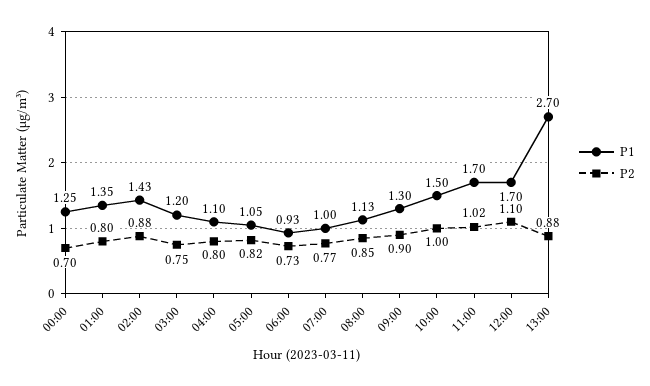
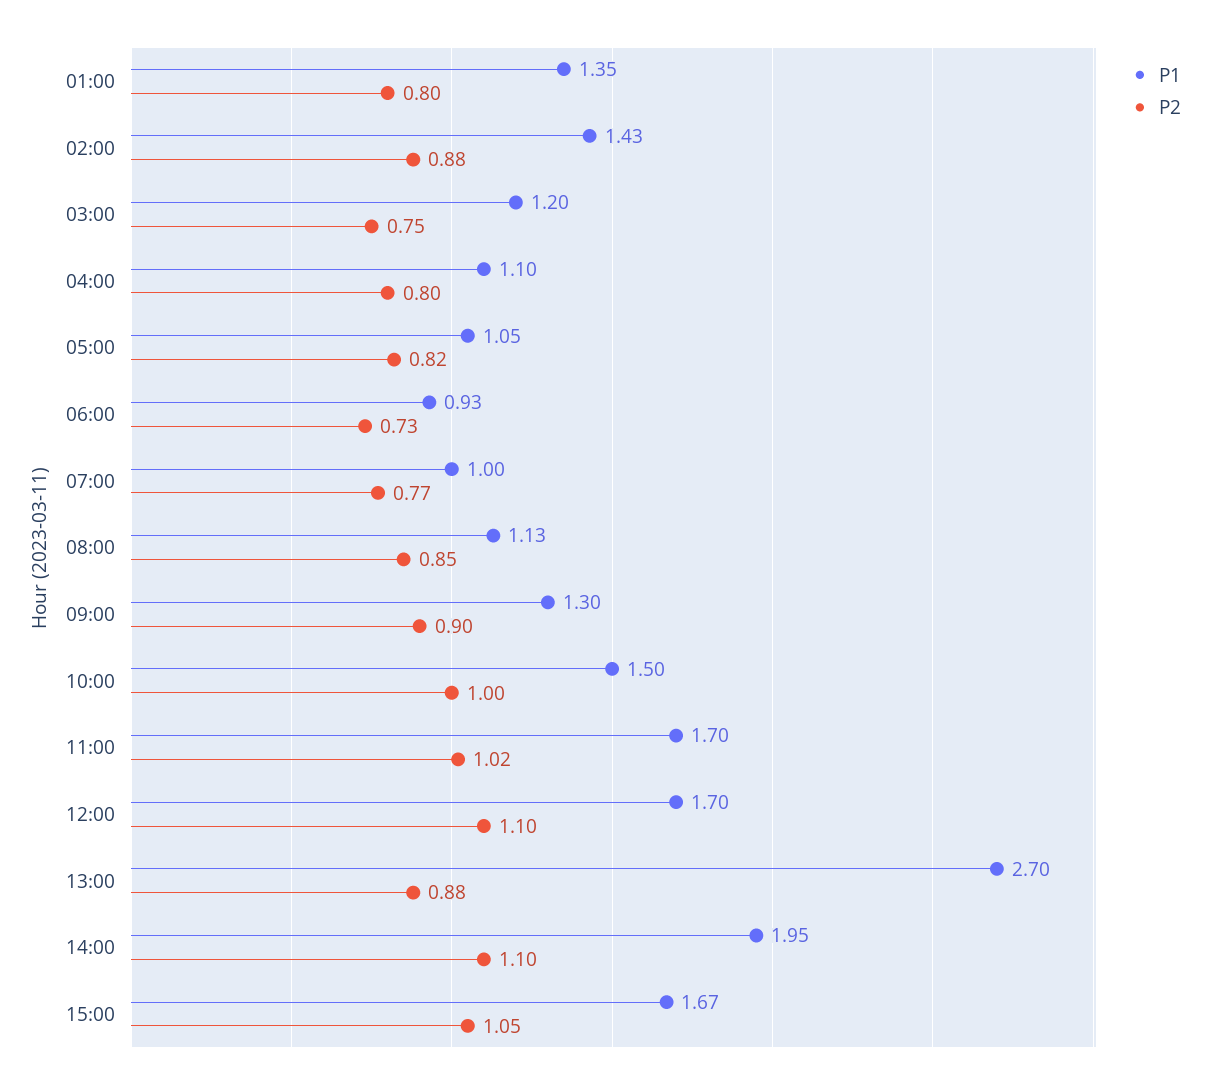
P1, 00:00: 1.25 -> none
P2, 00:00: 0.7 -> none
P1, 14:00: none -> 1.95
P2, 14:00: none -> 1.1
P1, 15:00: none -> 1.67
P2, 15:00: none -> 1.05

